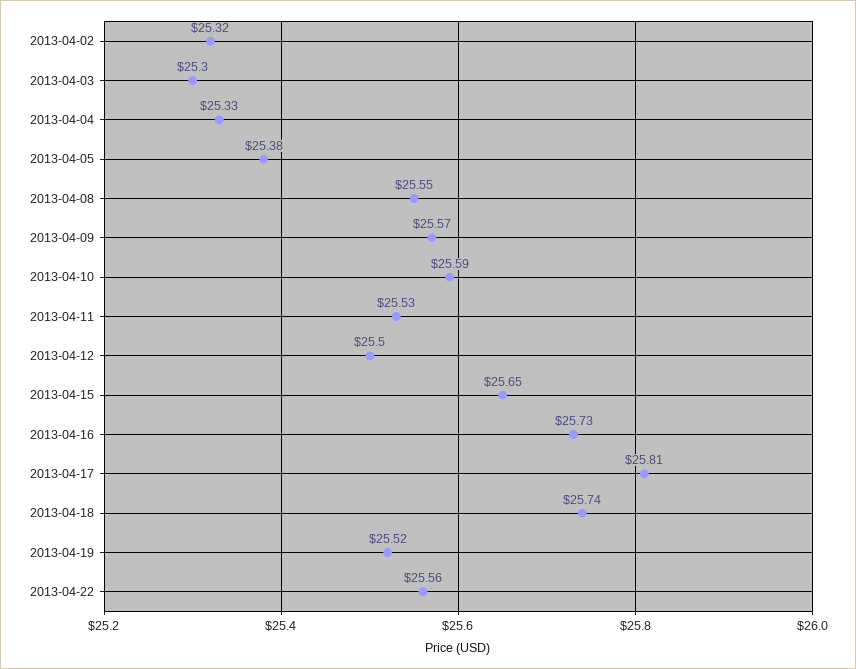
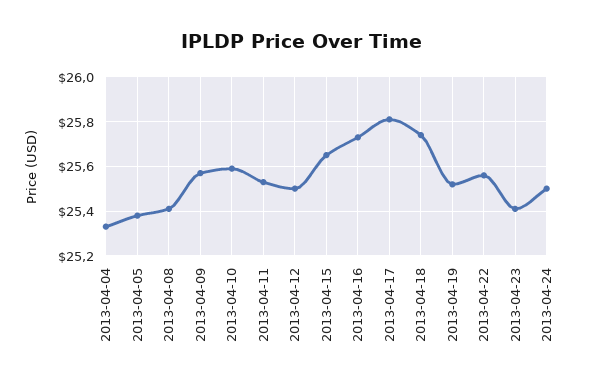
2013-04-02: 25.32 -> none
2013-04-03: 25.3 -> none
2013-04-08: 25.55 -> 25.4
2013-04-23: none -> 25.4
2013-04-24: none -> 25.5

